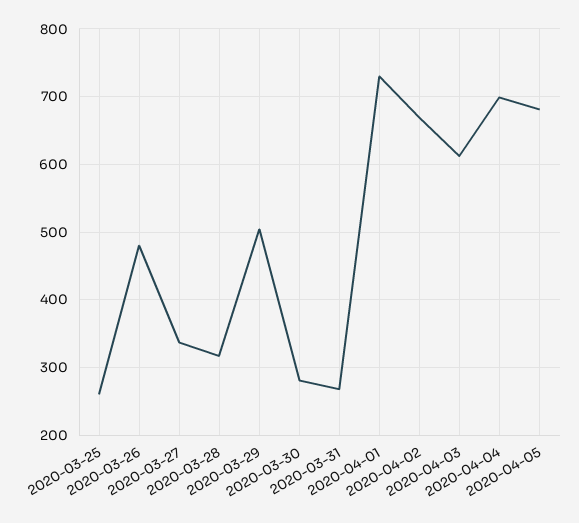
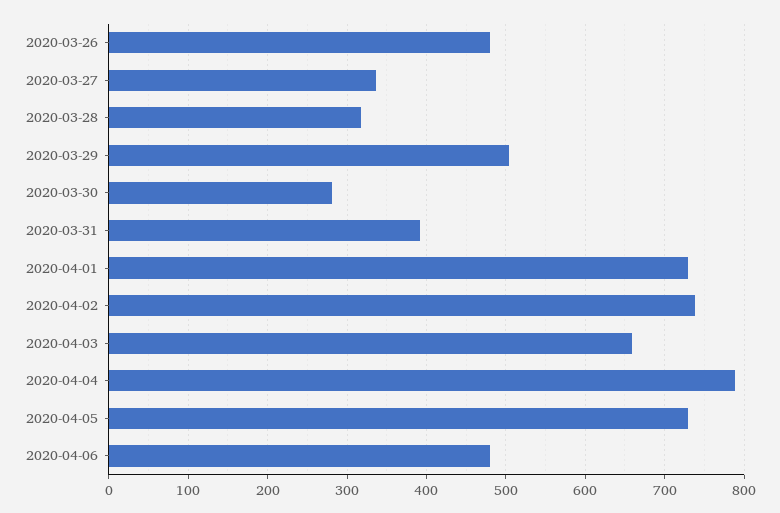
2020-03-25: 260 -> none
2020-03-31: 270 -> 390
2020-04-02: 670 -> 740
2020-04-03: 610 -> 660
2020-04-04: 700 -> 790
2020-04-05: 680 -> 730
2020-04-06: none -> 480

